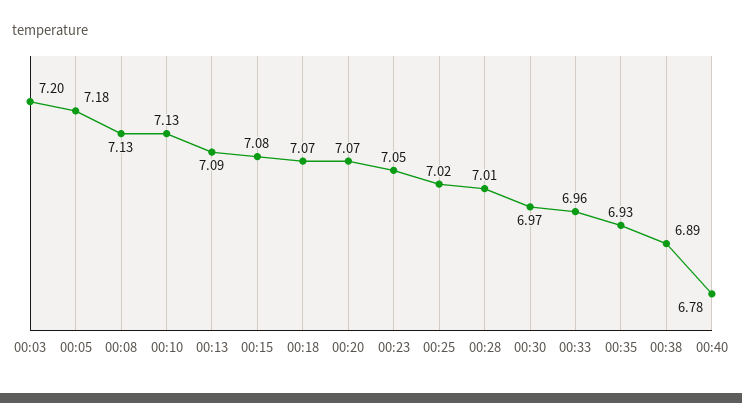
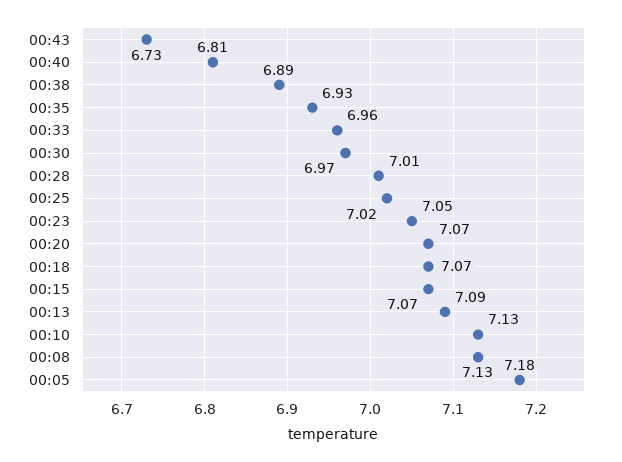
00:03: 7.2 -> none
00:15: 7.08 -> 7.07
00:40: 6.78 -> 6.81
00:43: none -> 6.73

